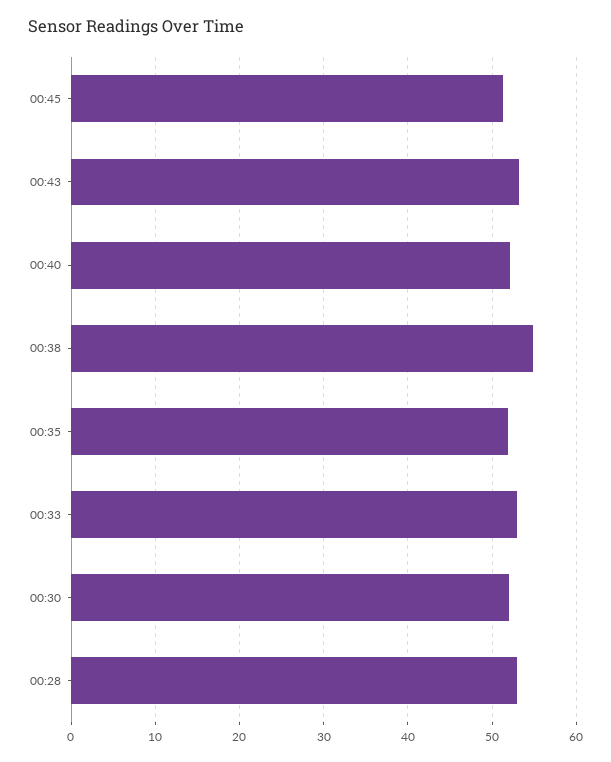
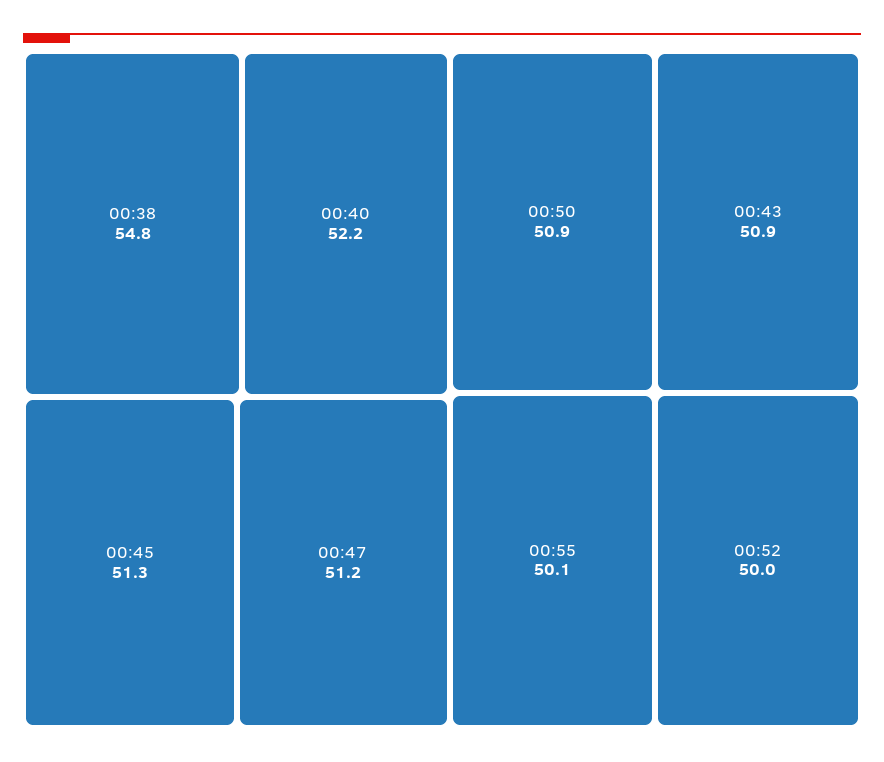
00:43: 53 -> 50.9
00:35: 52 -> none
00:33: 53 -> none
00:30: 52 -> none
00:28: 53 -> none
00:47: none -> 51.2
00:50: none -> 50.9
00:55: none -> 50.1
00:52: none -> 50

